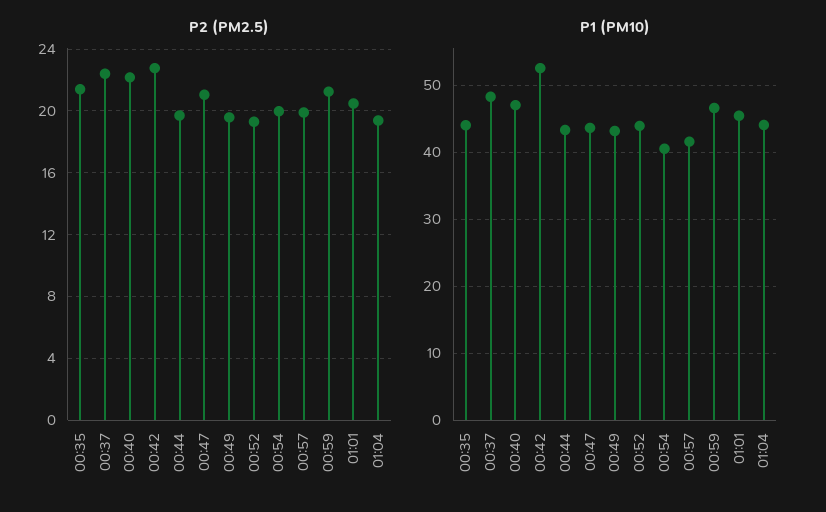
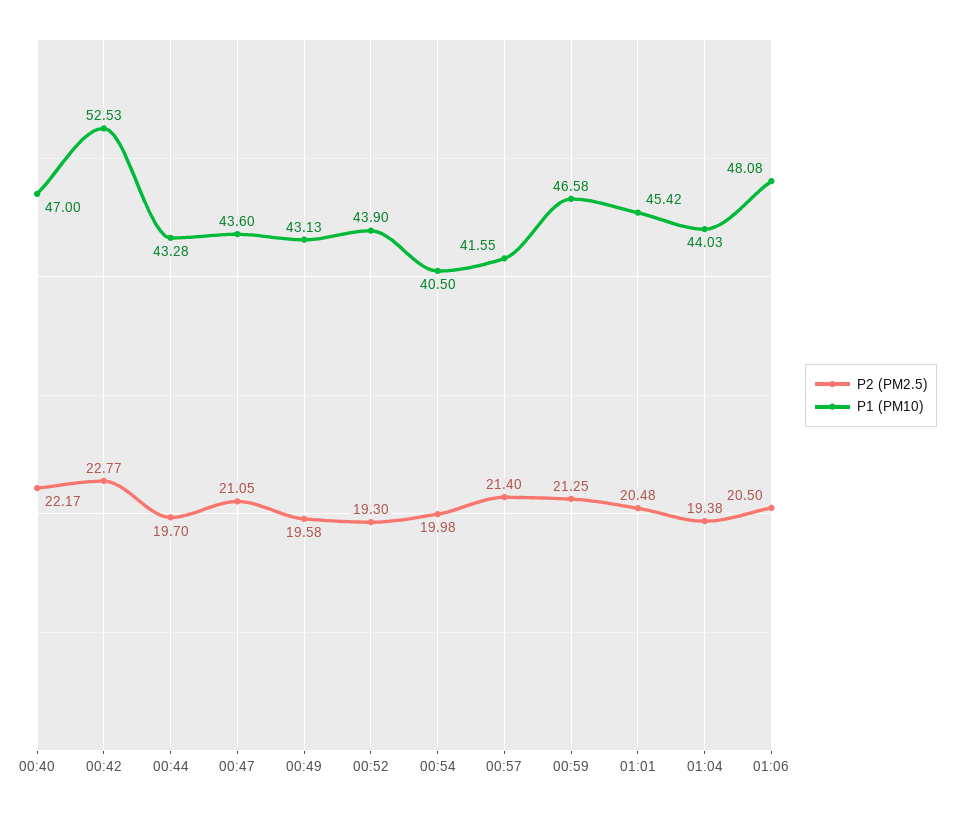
P2 (PM2.5), 00:35: 21.5 -> none
P2 (PM2.5), 00:37: 22.5 -> none
P2 (PM2.5), 00:57: 20 -> 21.4
P1 (PM10), 00:35: 44 -> none
P1 (PM10), 00:37: 48 -> none
P2 (PM2.5), 01:06: none -> 20.5
P1 (PM10), 01:06: none -> 48.08

